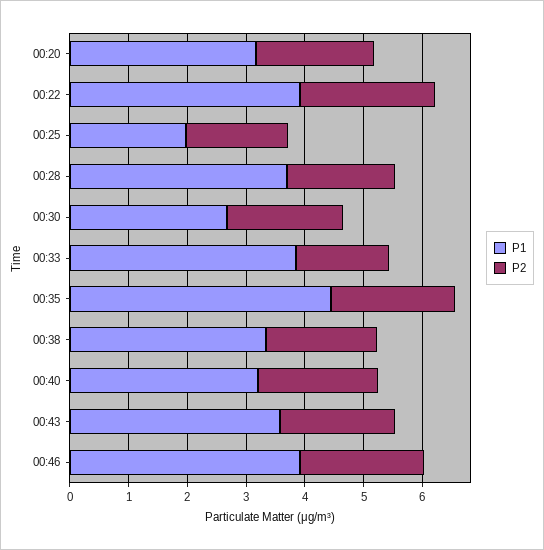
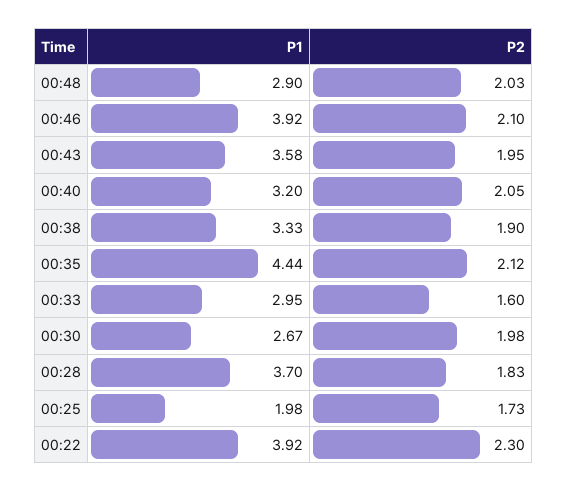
P1, 00:20: 3.2 -> none
P2, 00:20: 2 -> none
P1, 00:33: 3.8 -> 2.95
P1, 00:48: none -> 2.9
P2, 00:48: none -> 2.03

